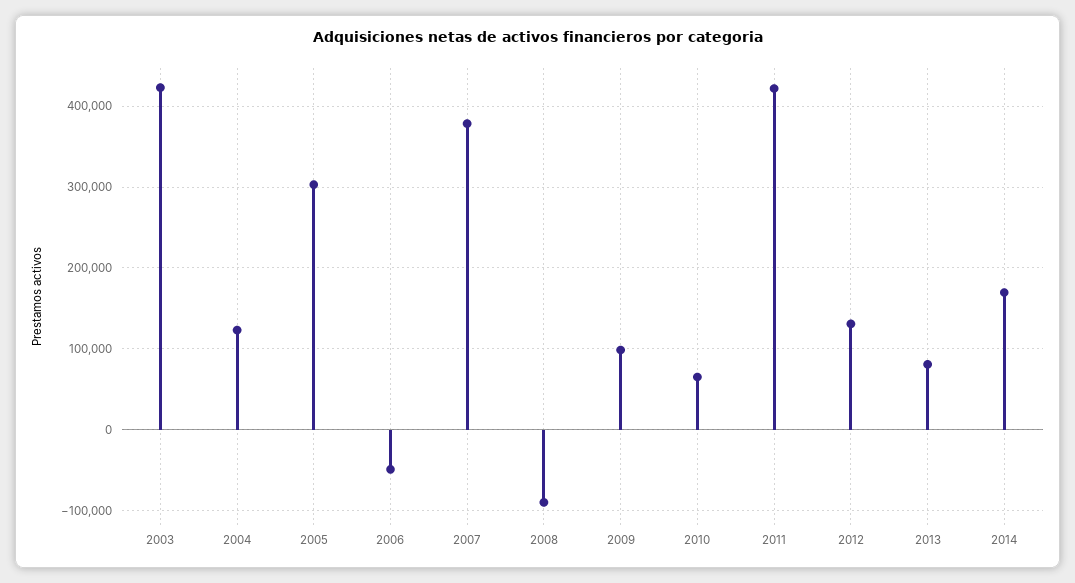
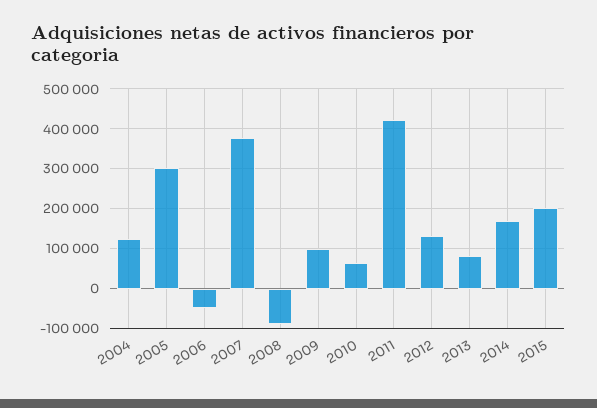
2003: 420000 -> none
2015: none -> 200000

